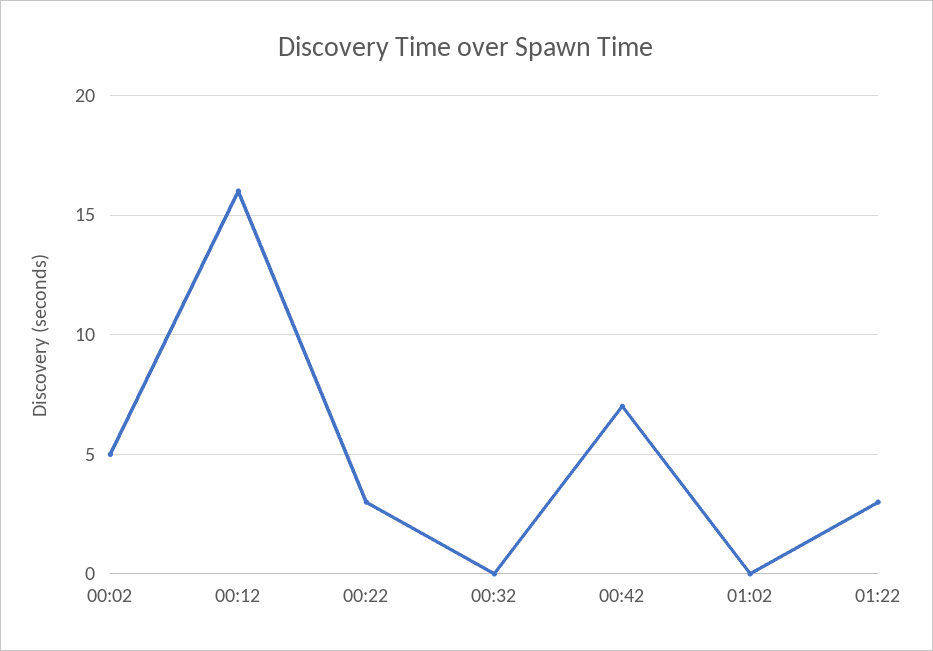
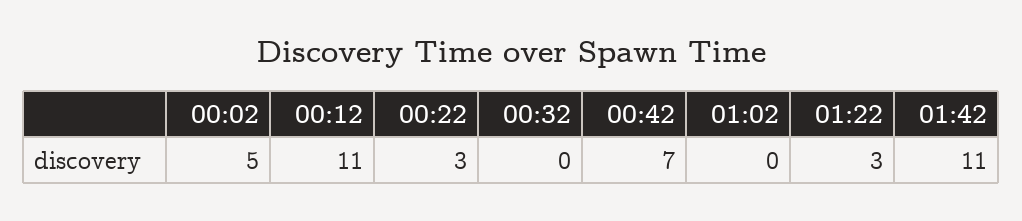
00:12: 16 -> 11
01:42: none -> 11

